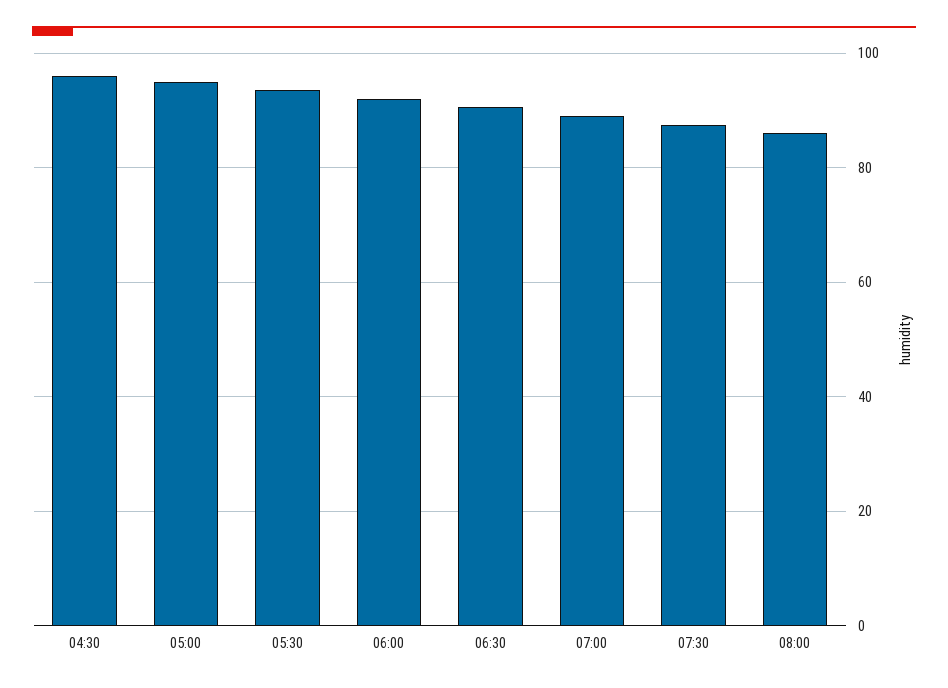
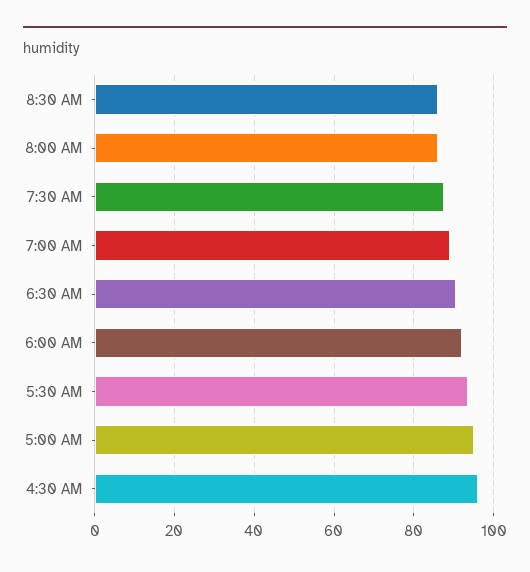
8:30 AM: none -> 86

